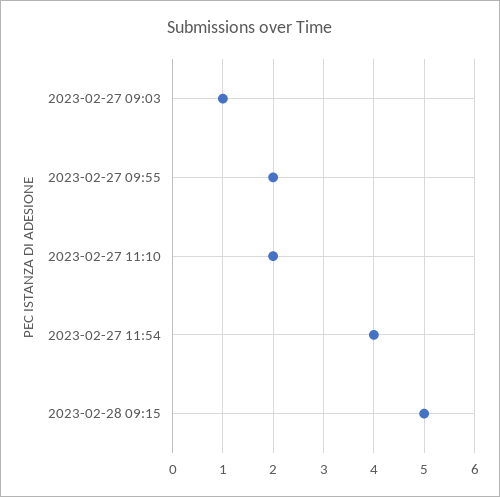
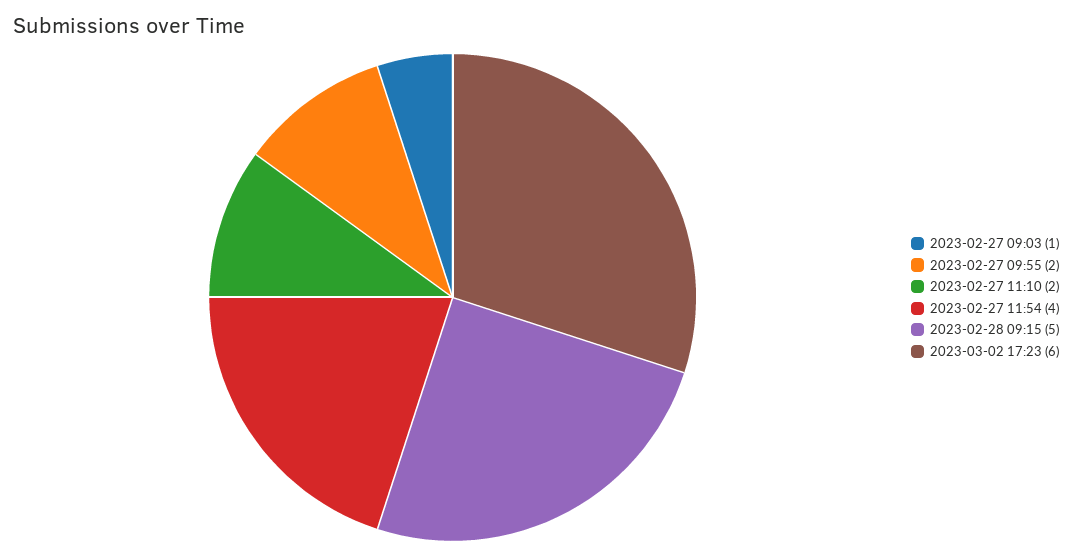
2023-03-02 17:23: none -> 6

